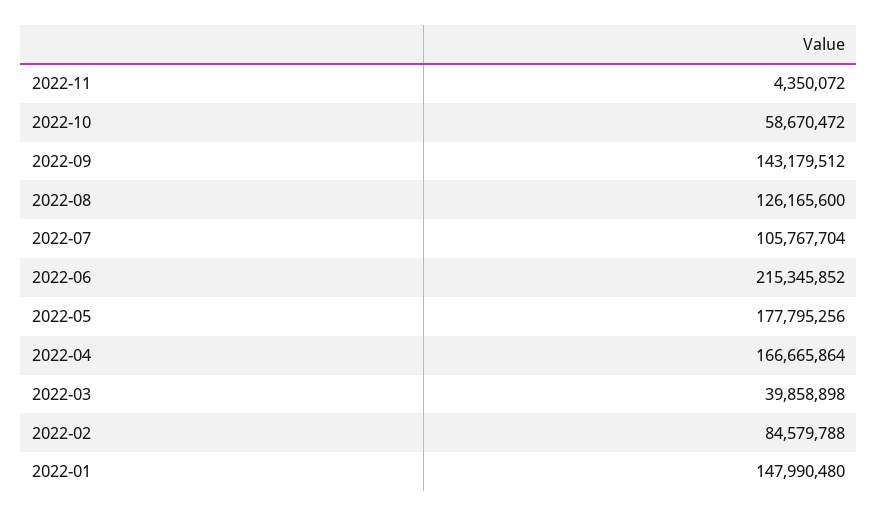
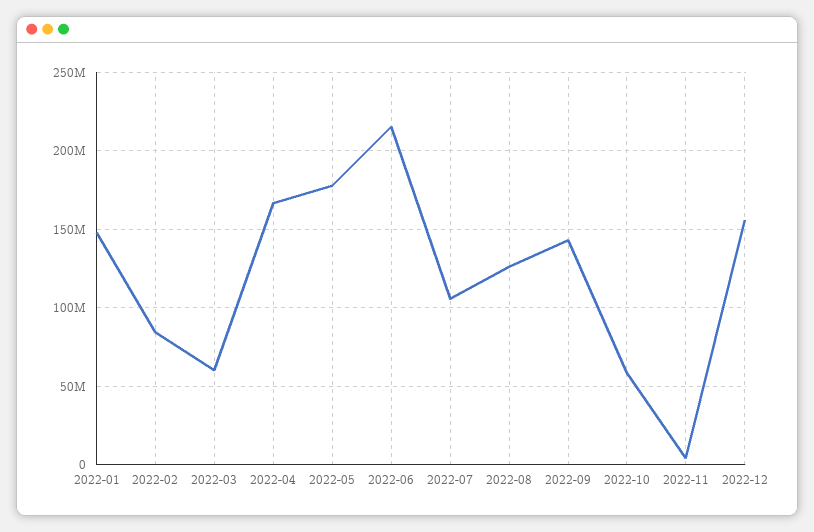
2022-03: 39858898 -> 60000000
2022-12: none -> 155000000

